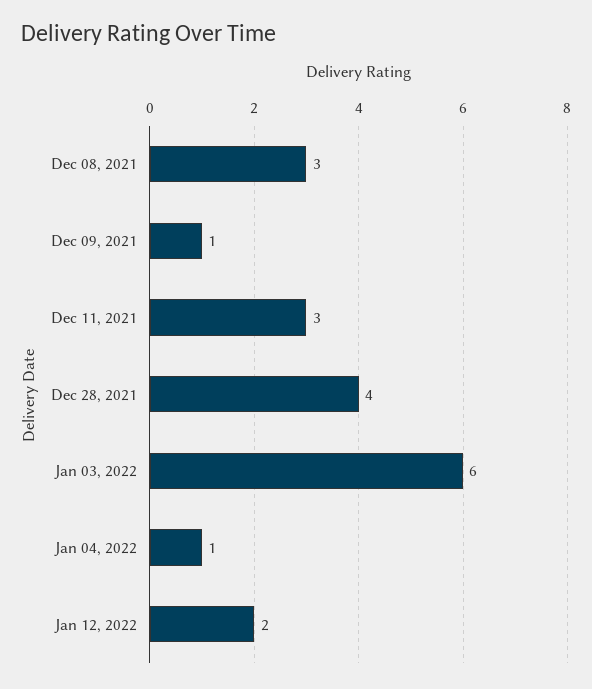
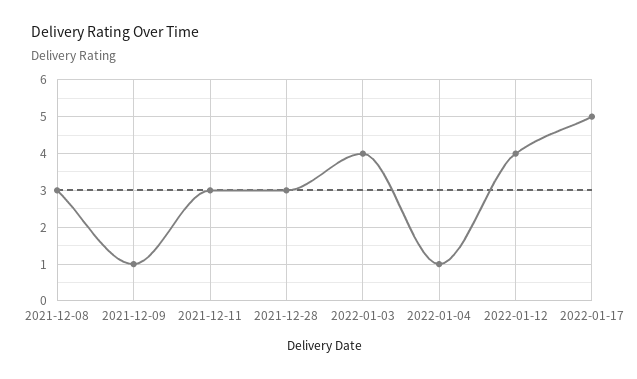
Dec 28, 2021: 4 -> 3
Jan 03, 2022: 6 -> 4
Jan 12, 2022: 2 -> 4
2022-01-17: none -> 5

